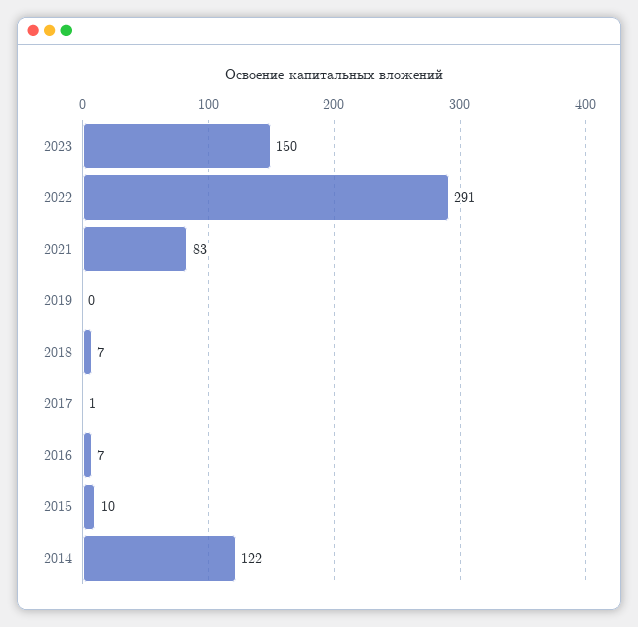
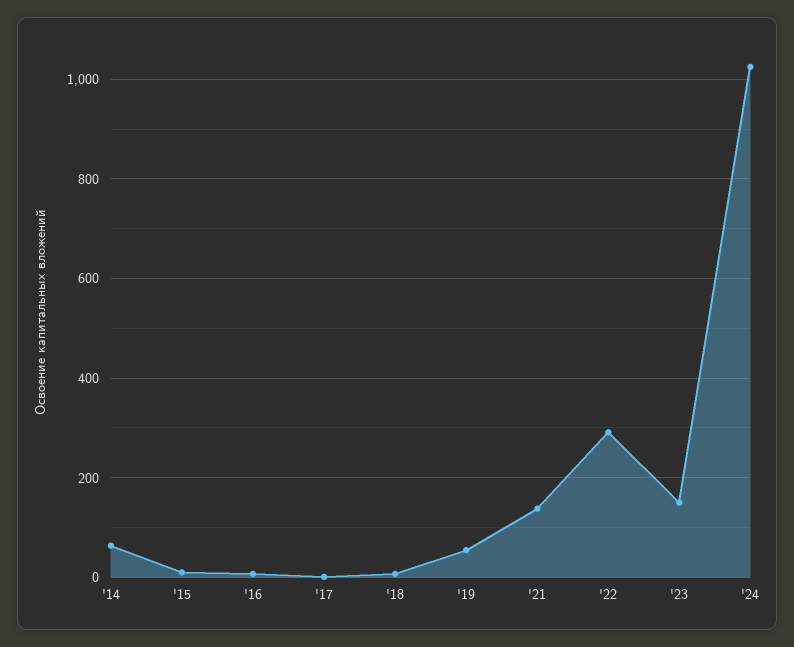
2021: 83 -> 140
2019: 0 -> 60
2014: 122 -> 60
'24: none -> 1020

